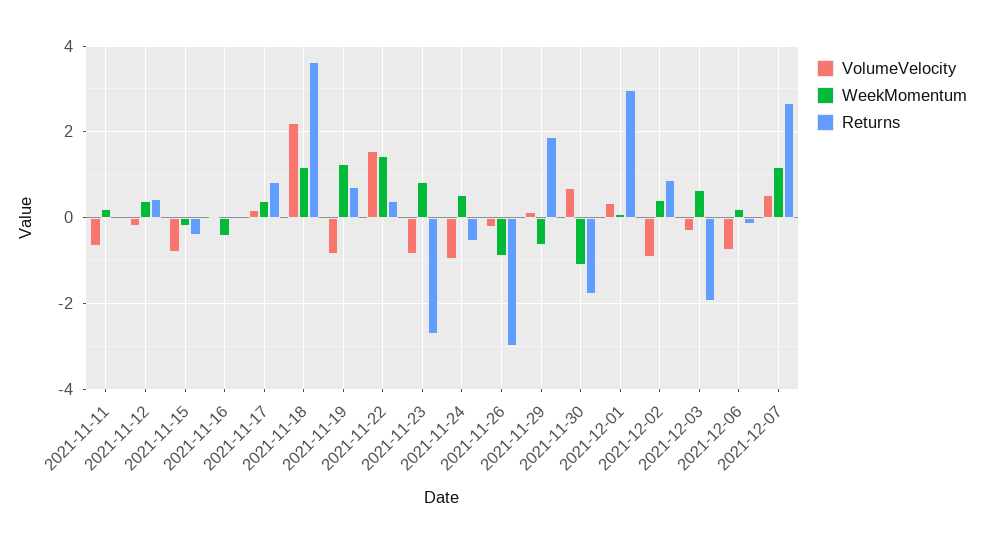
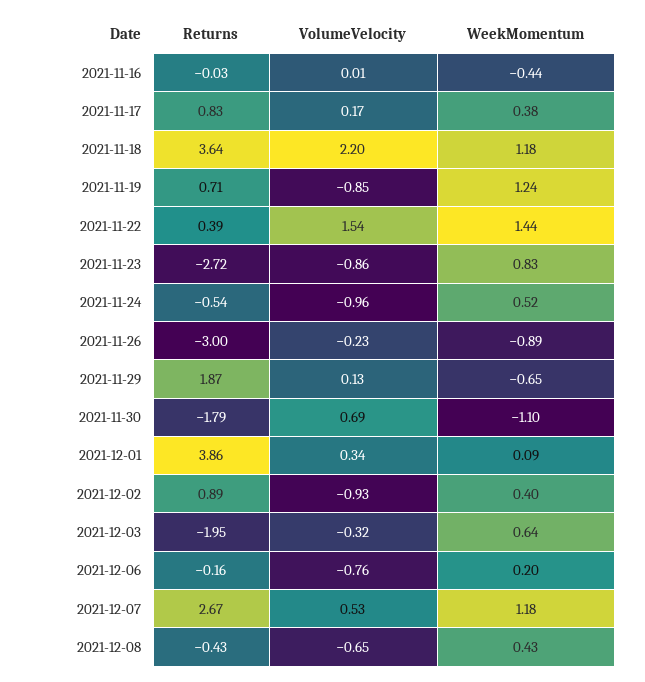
VolumeVelocity, 2021-11-11: -0.6 -> none
WeekMomentum, 2021-11-11: 0.2 -> none
Returns, 2021-11-11: 0 -> none
VolumeVelocity, 2021-11-12: -0.2 -> none
WeekMomentum, 2021-11-12: 0.4 -> none
Returns, 2021-11-12: 0.4 -> none
VolumeVelocity, 2021-11-15: -0.8 -> none
WeekMomentum, 2021-11-15: -0.2 -> none
Returns, 2021-11-15: -0.4 -> none
Returns, 2021-12-01: 3 -> 3.86
Returns, 2021-12-08: none -> -0.43
VolumeVelocity, 2021-12-08: none -> -0.65
WeekMomentum, 2021-12-08: none -> 0.43

